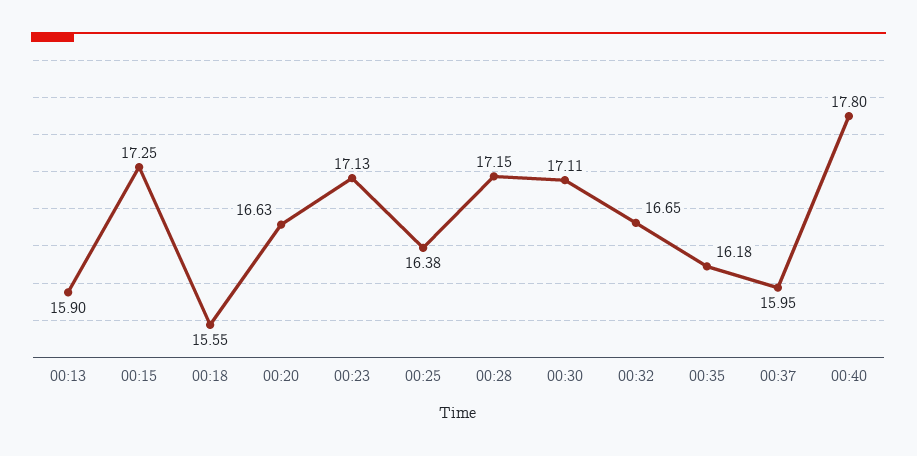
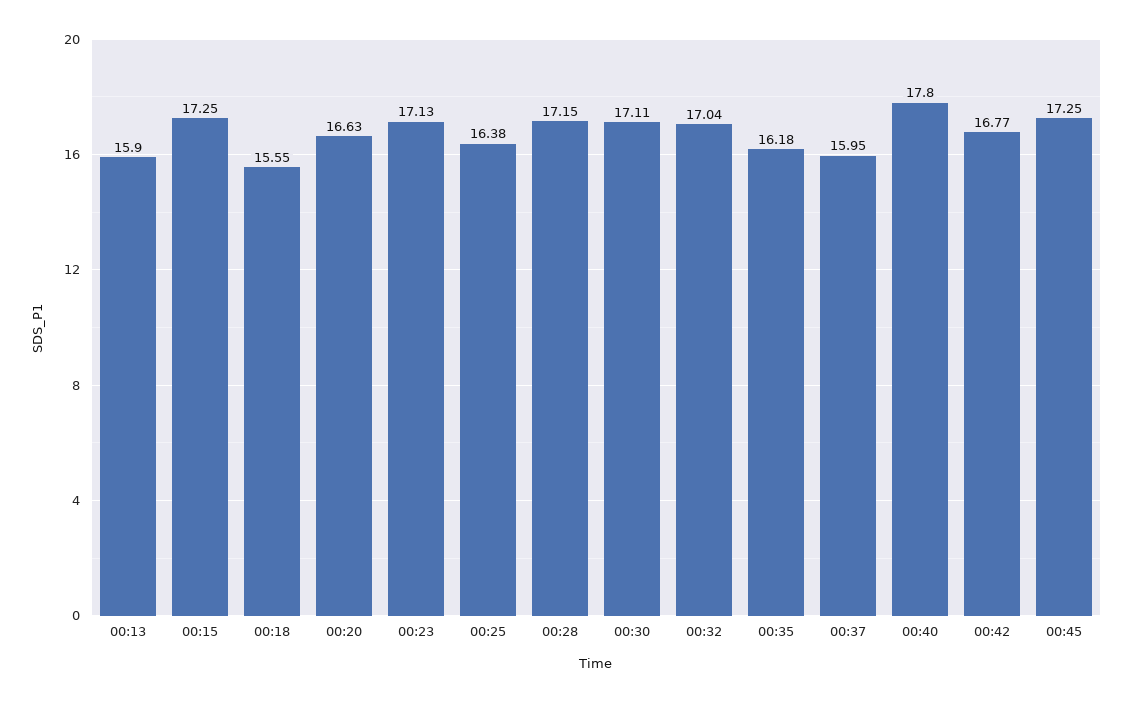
00:32: 16.65 -> 17.04
00:42: none -> 16.77
00:45: none -> 17.25

